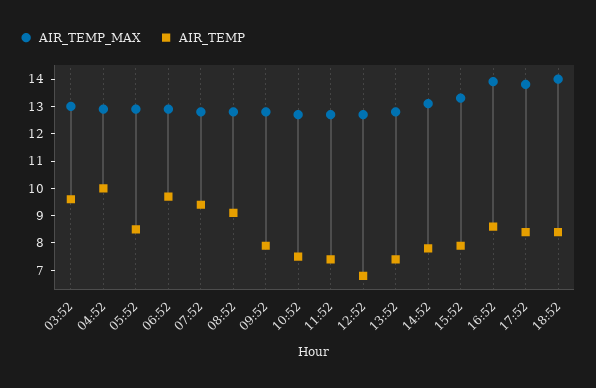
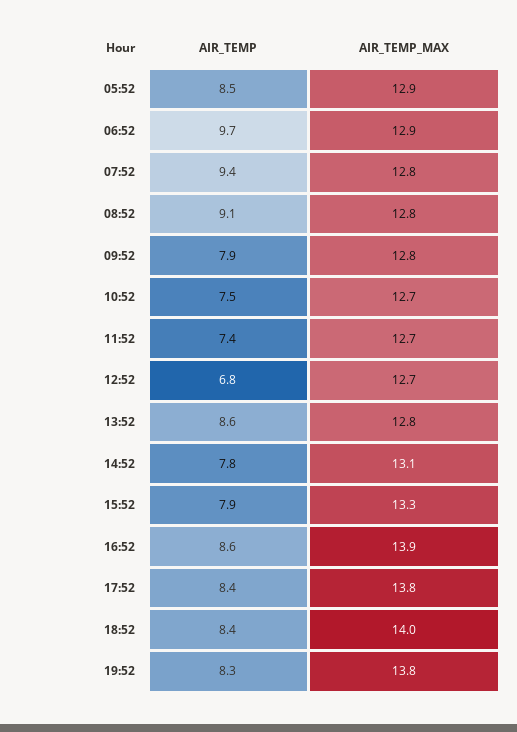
AIR_TEMP_MAX, 03:52: 13 -> none
AIR_TEMP, 03:52: 9.5 -> none
AIR_TEMP_MAX, 04:52: 13 -> none
AIR_TEMP, 04:52: 10 -> none
AIR_TEMP, 13:52: 7.5 -> 8.6
AIR_TEMP, 19:52: none -> 8.3
AIR_TEMP_MAX, 19:52: none -> 13.8

